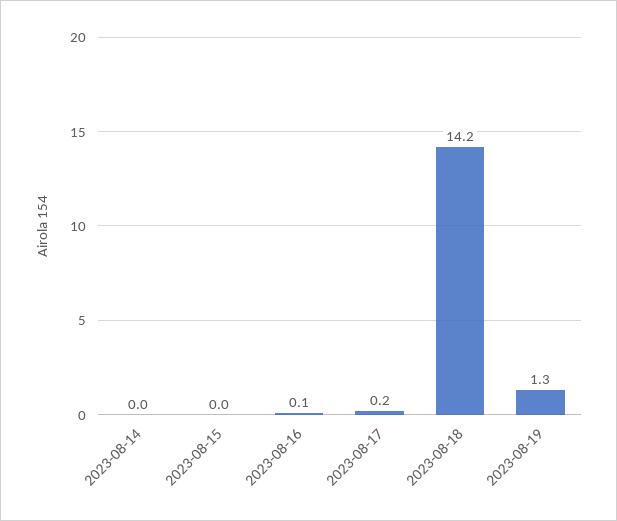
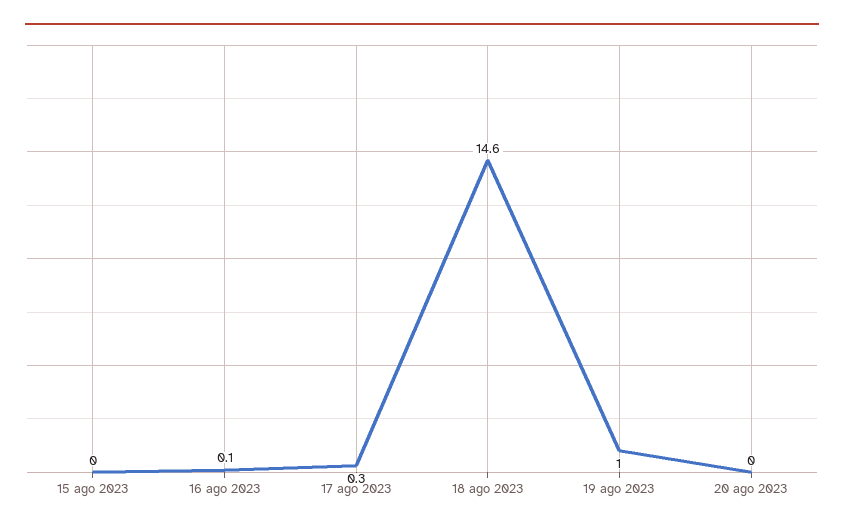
2023-08-14: 0 -> none
2023-08-17: 0.2 -> 0.3
2023-08-18: 14.2 -> 14.6
2023-08-19: 1.3 -> 1
20 ago 2023: none -> 0

